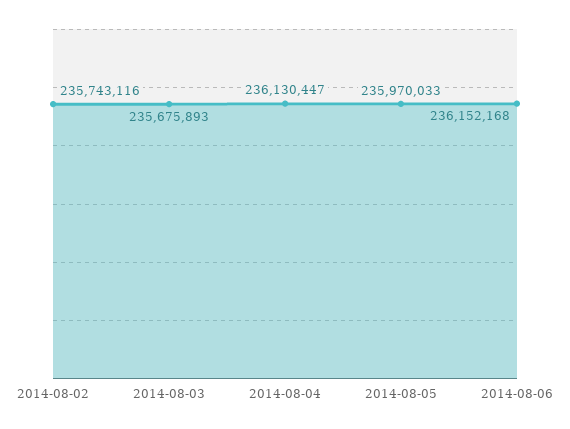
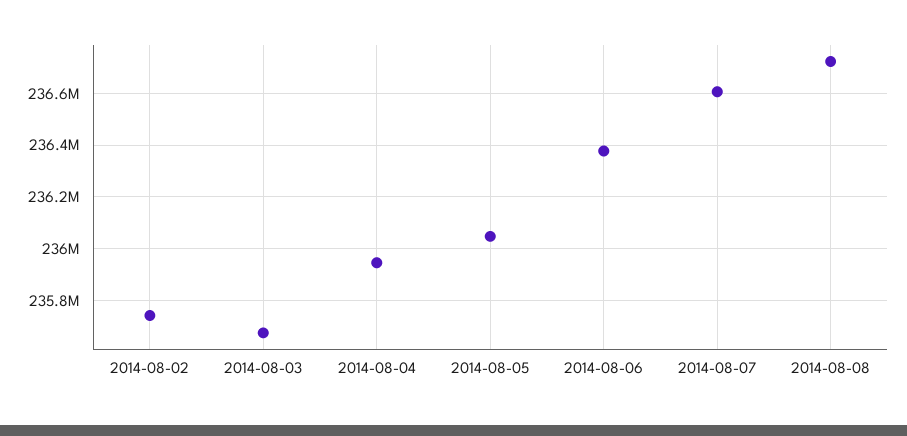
2014-08-04: 236130447 -> 235950000
2014-08-05: 235970033 -> 236050000
2014-08-06: 236152168 -> 236375000
2014-08-07: none -> 236600000
2014-08-08: none -> 236725000

